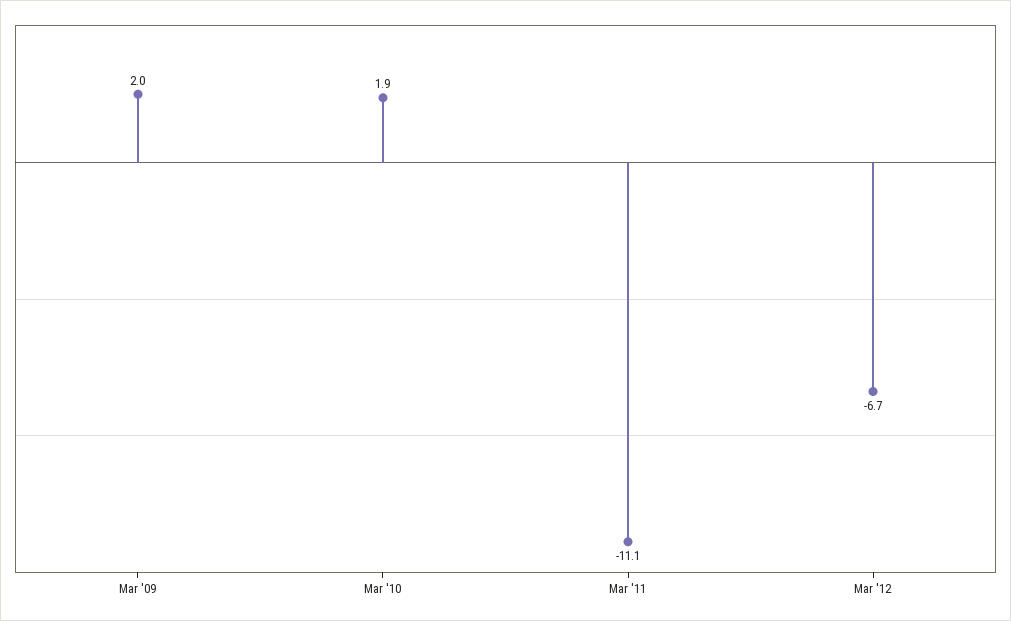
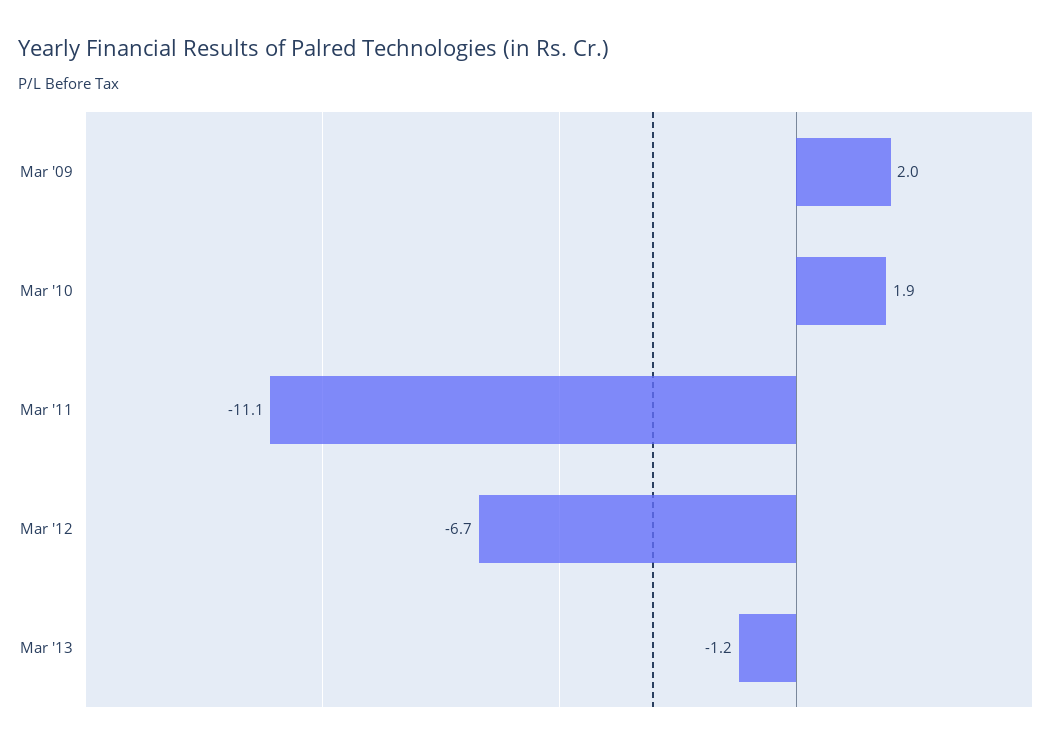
Mar '13: none -> -1.2

